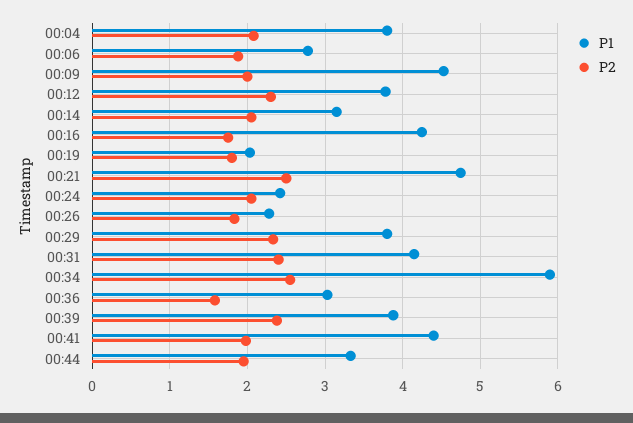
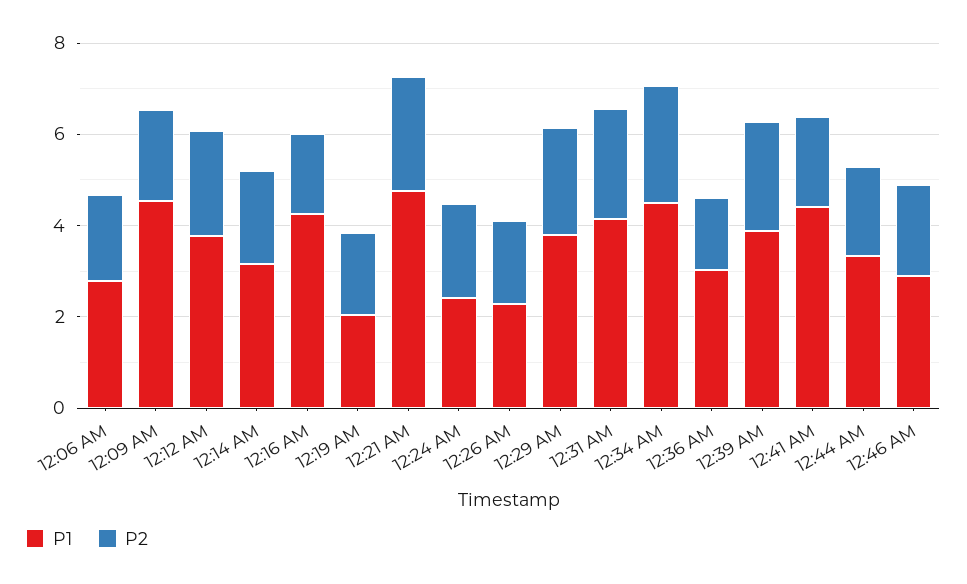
P1, 00:04: 3.8 -> none
P2, 00:04: 2.1 -> none
P1, 00:34: 5.9 -> 4.5
P1, 12:46 AM: none -> 3
P2, 12:46 AM: none -> 2

